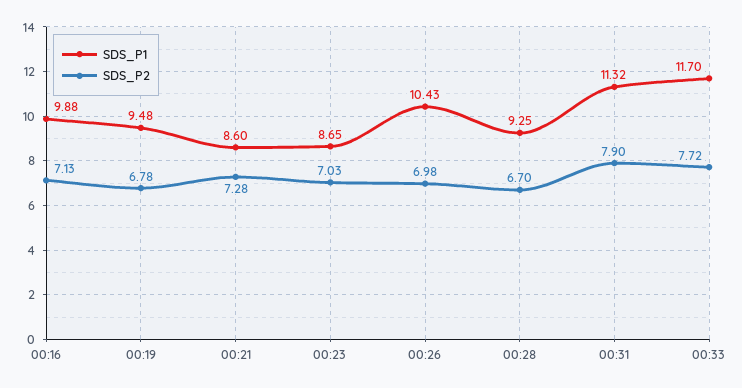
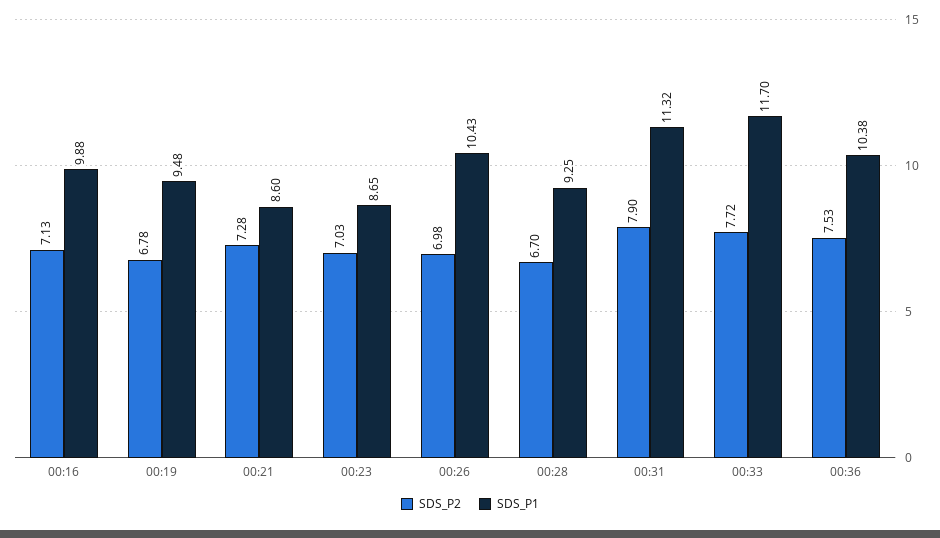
SDS_P2, 00:36: none -> 7.53
SDS_P1, 00:36: none -> 10.38

